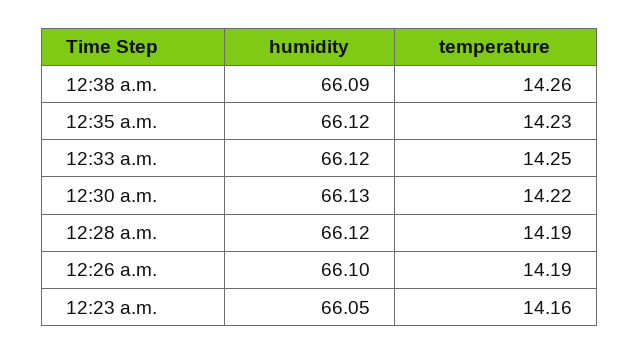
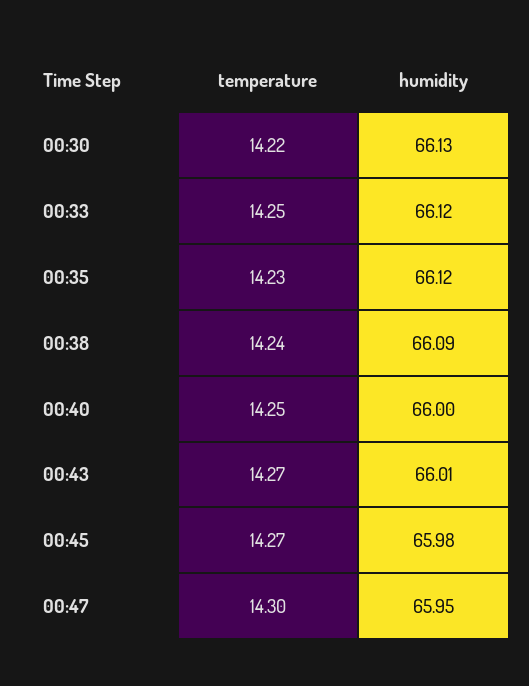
temperature, 12:38 a.m.: 14.26 -> 14.24
humidity, 12:28 a.m.: 66.12 -> none
temperature, 12:28 a.m.: 14.19 -> none
humidity, 12:26 a.m.: 66.1 -> none
temperature, 12:26 a.m.: 14.19 -> none
humidity, 12:23 a.m.: 66.05 -> none
temperature, 12:23 a.m.: 14.16 -> none
temperature, 00:40: none -> 14.25
humidity, 00:40: none -> 66
temperature, 00:43: none -> 14.27
humidity, 00:43: none -> 66.01
temperature, 00:45: none -> 14.27
humidity, 00:45: none -> 65.98
temperature, 00:47: none -> 14.3
humidity, 00:47: none -> 65.95

